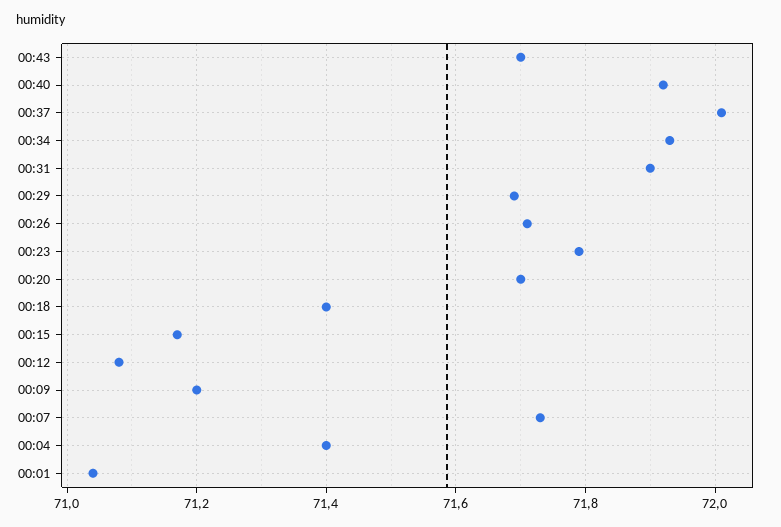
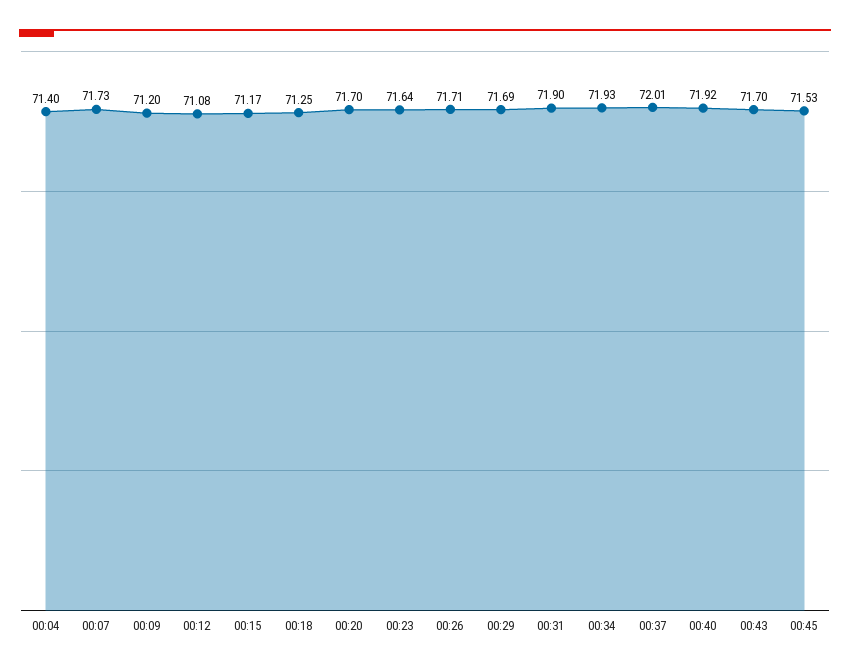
00:23: 71.8 -> 71.64
00:18: 71.4 -> 71.25
00:01: 71.05 -> none
00:45: none -> 71.53

